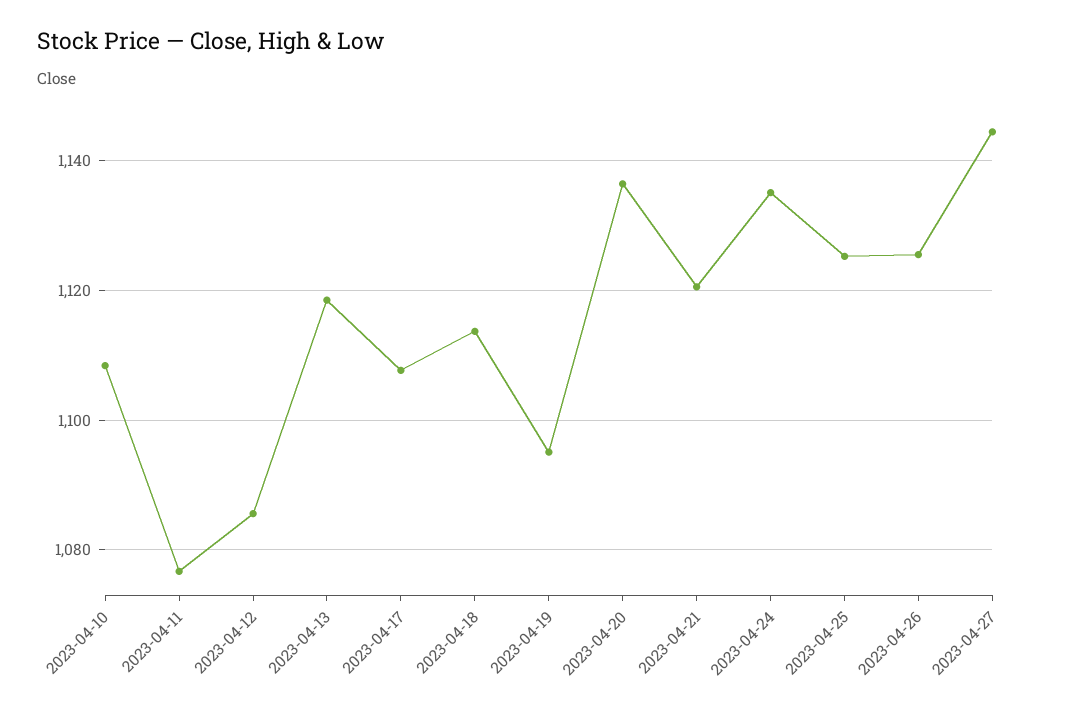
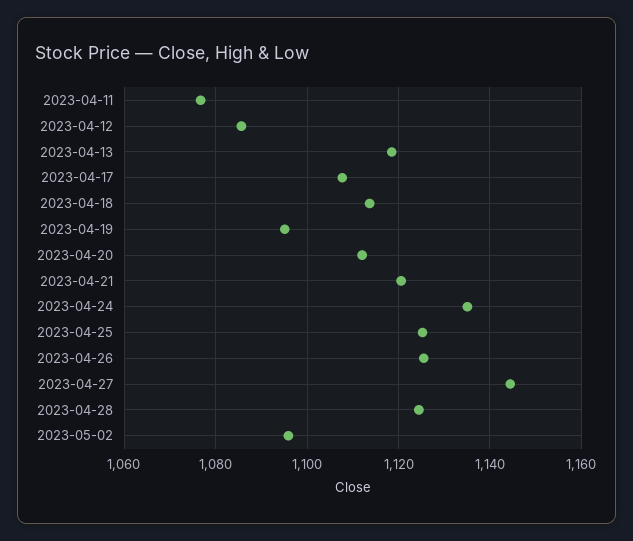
2023-04-10: 1108 -> none
2023-04-20: 1136 -> 1112
2023-04-28: none -> 1124
2023-05-02: none -> 1096

